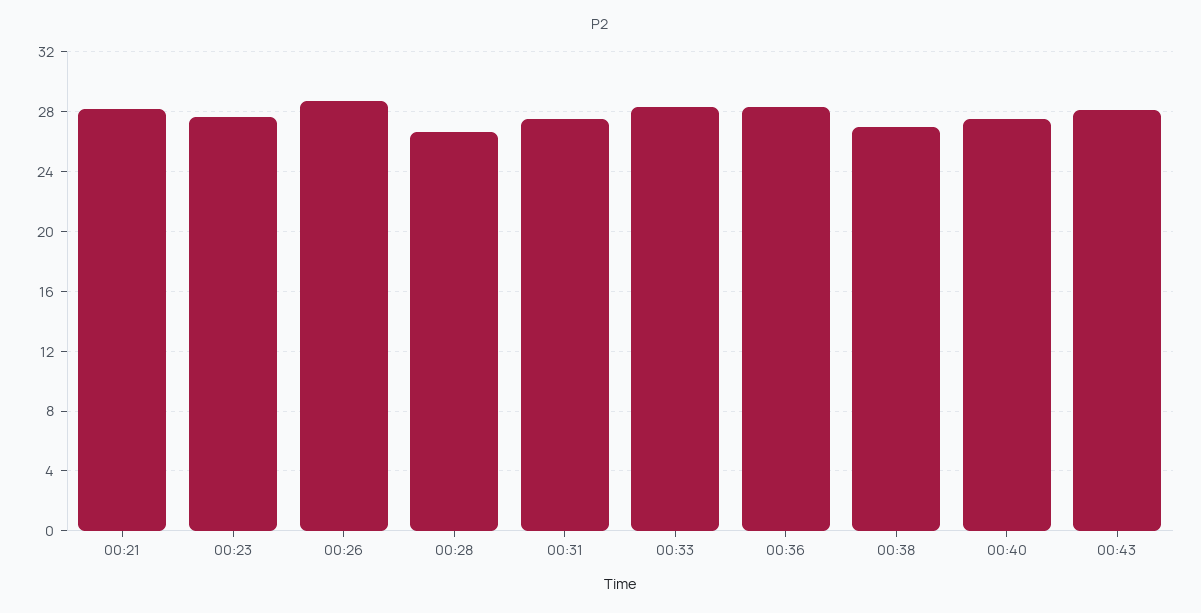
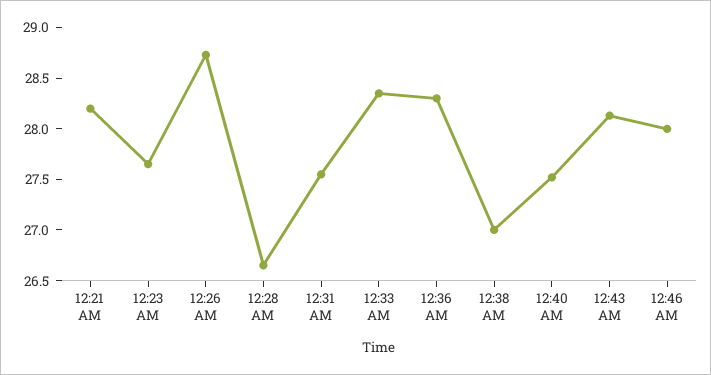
12:46 AM: none -> 28

